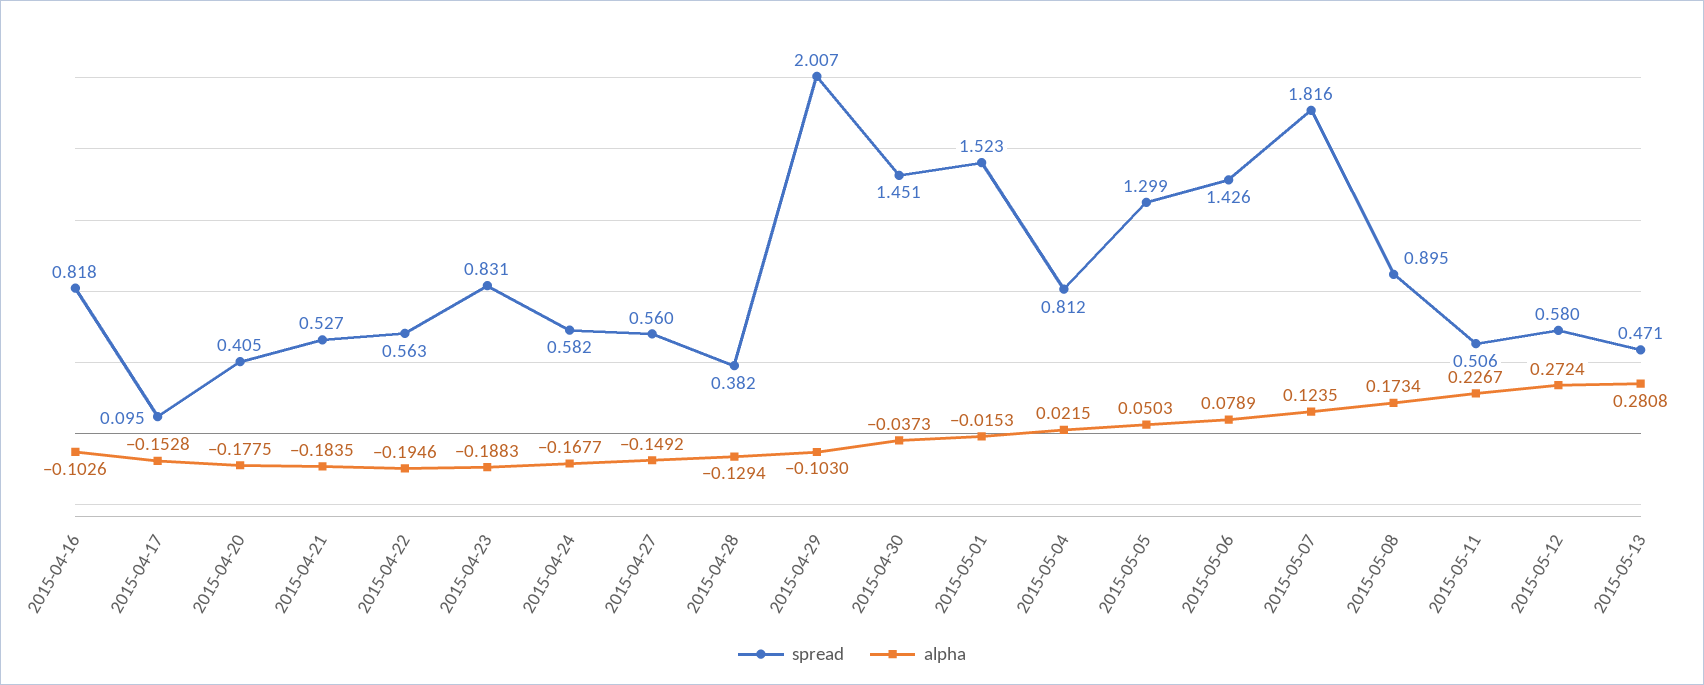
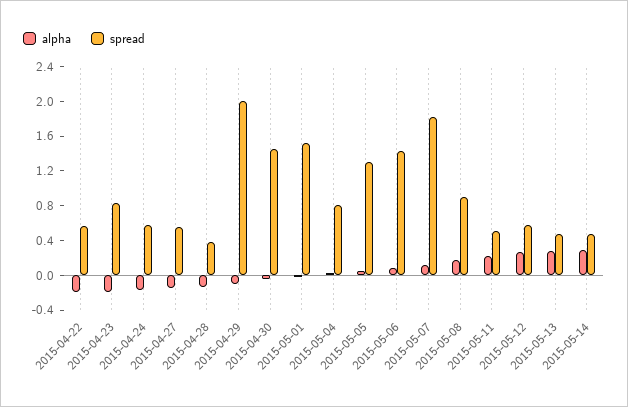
spread, 2015-04-16: 0.818 -> none
alpha, 2015-04-16: -0.1026 -> none
spread, 2015-04-17: 0.095 -> none
alpha, 2015-04-17: -0.1528 -> none
spread, 2015-04-20: 0.405 -> none
alpha, 2015-04-20: -0.1775 -> none
spread, 2015-04-21: 0.527 -> none
alpha, 2015-04-21: -0.1835 -> none
alpha, 2015-05-14: none -> 0.3
spread, 2015-05-14: none -> 0.5

